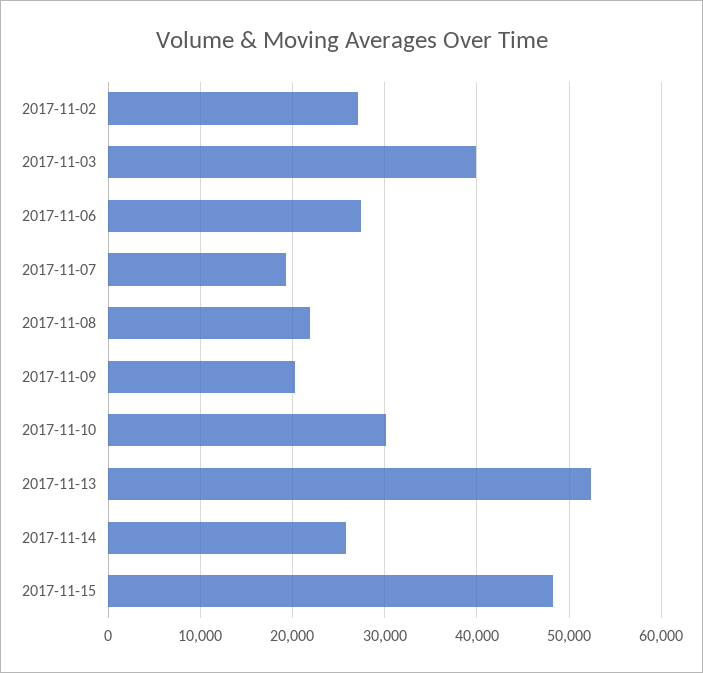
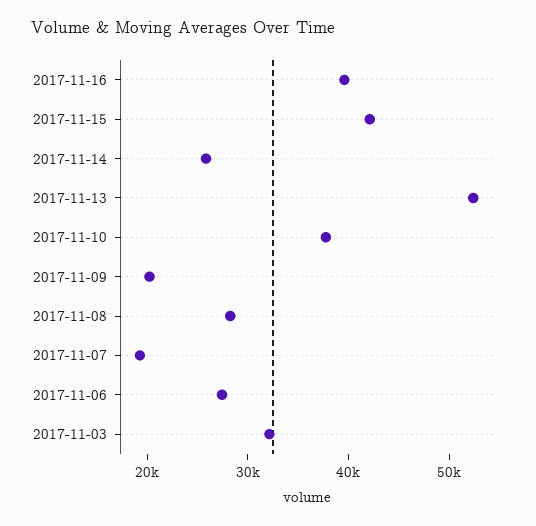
2017-11-02: 27000 -> none
2017-11-03: 40000 -> 32000
2017-11-08: 22000 -> 28000
2017-11-10: 30000 -> 38000
2017-11-15: 48000 -> 42000
2017-11-16: none -> 40000

